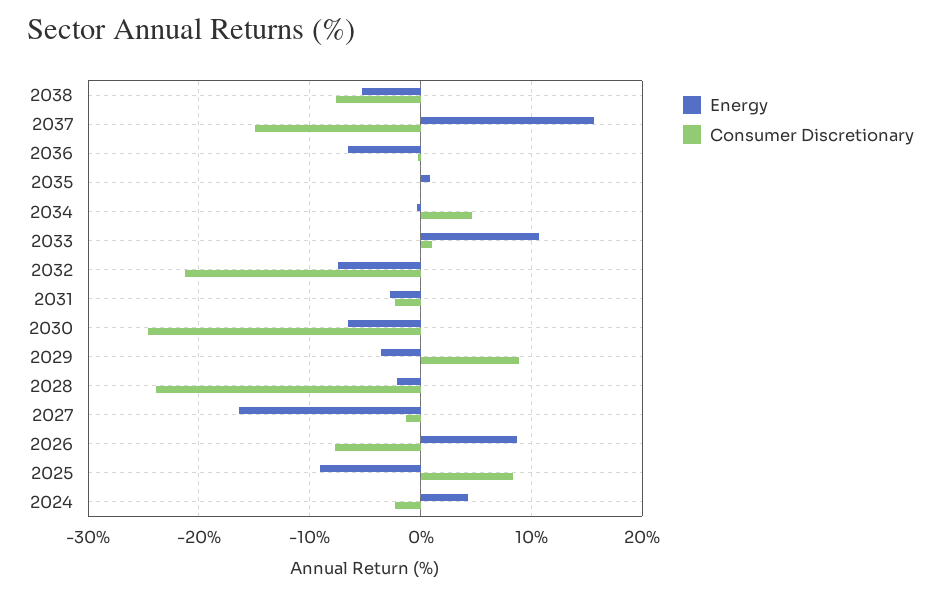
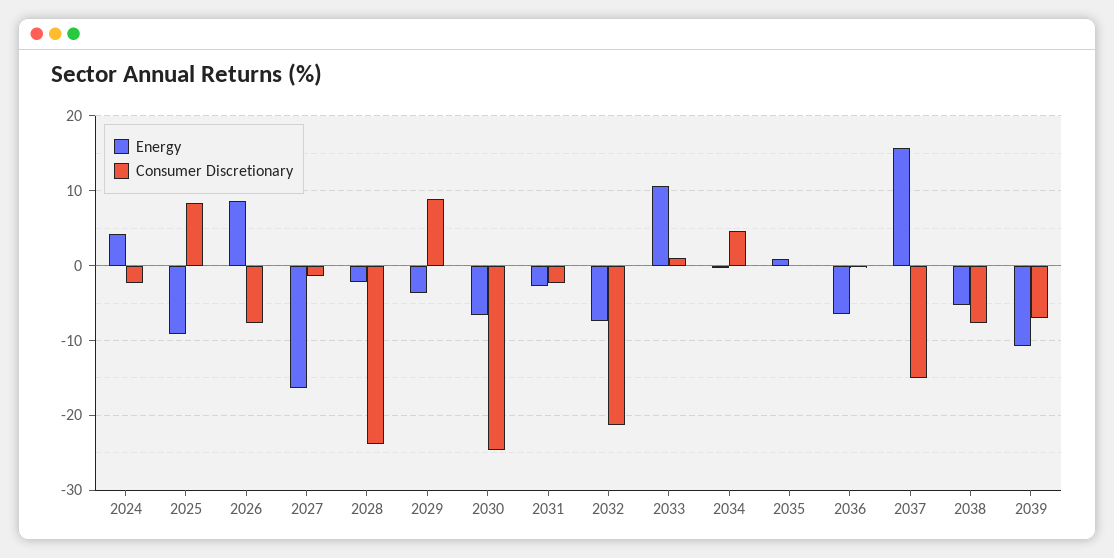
Energy, 2039: none -> -11
Consumer Discretionary, 2039: none -> -7

